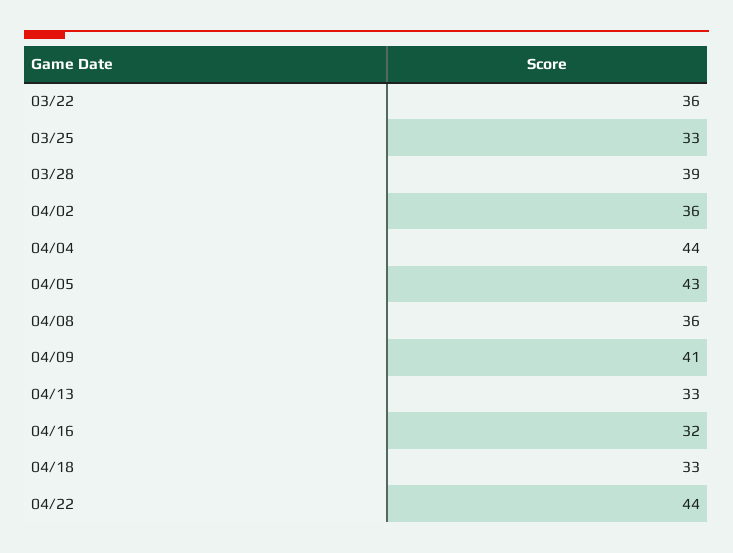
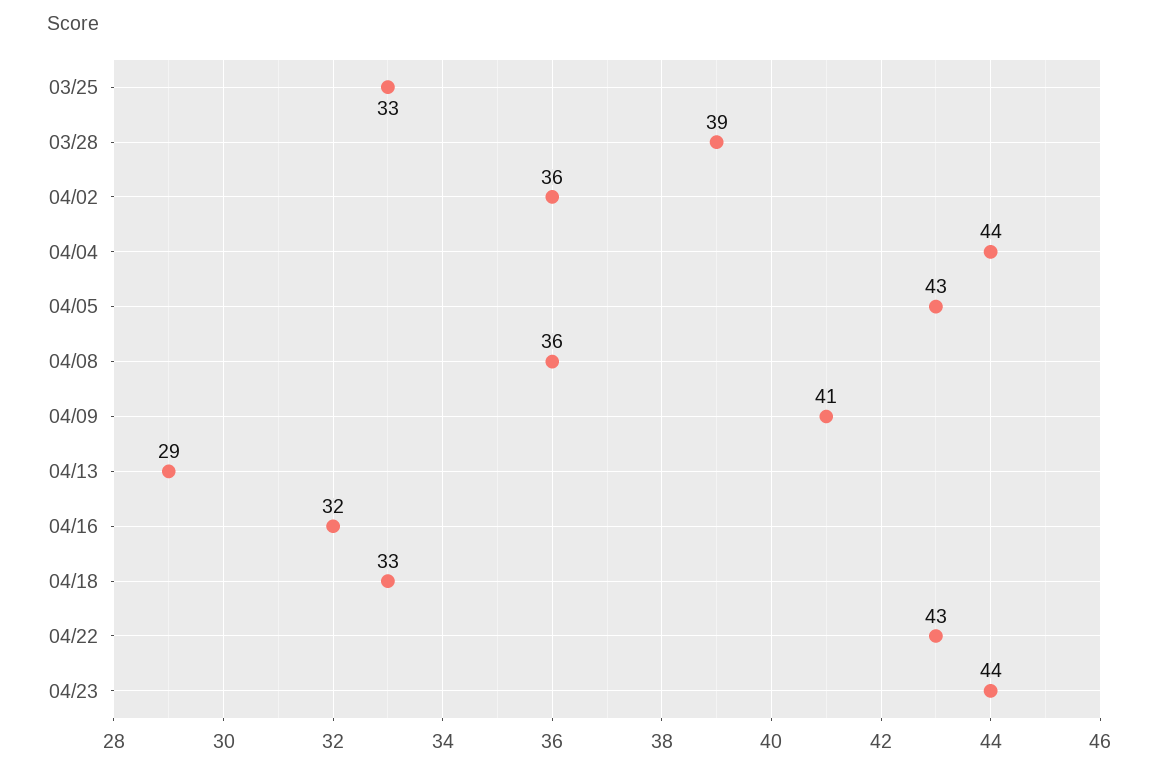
03/22: 36 -> none
04/13: 33 -> 29
04/22: 44 -> 43
04/23: none -> 44

